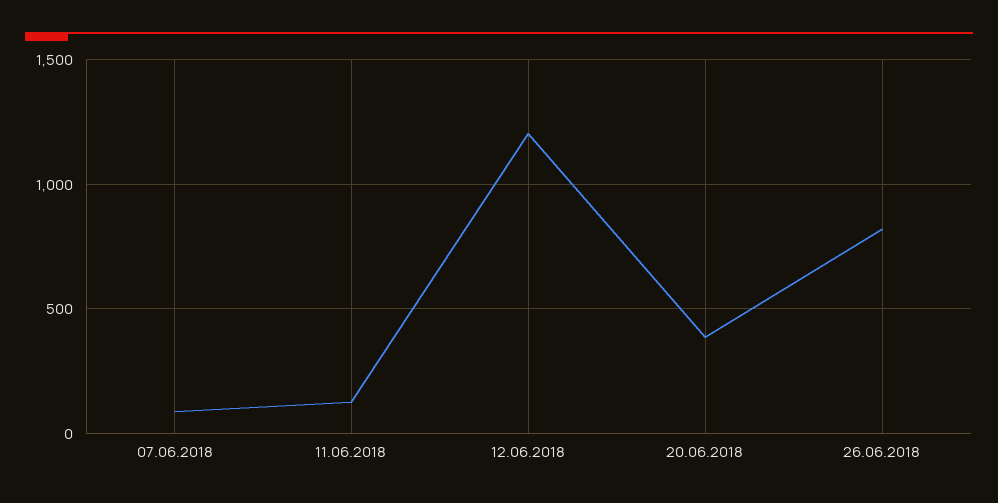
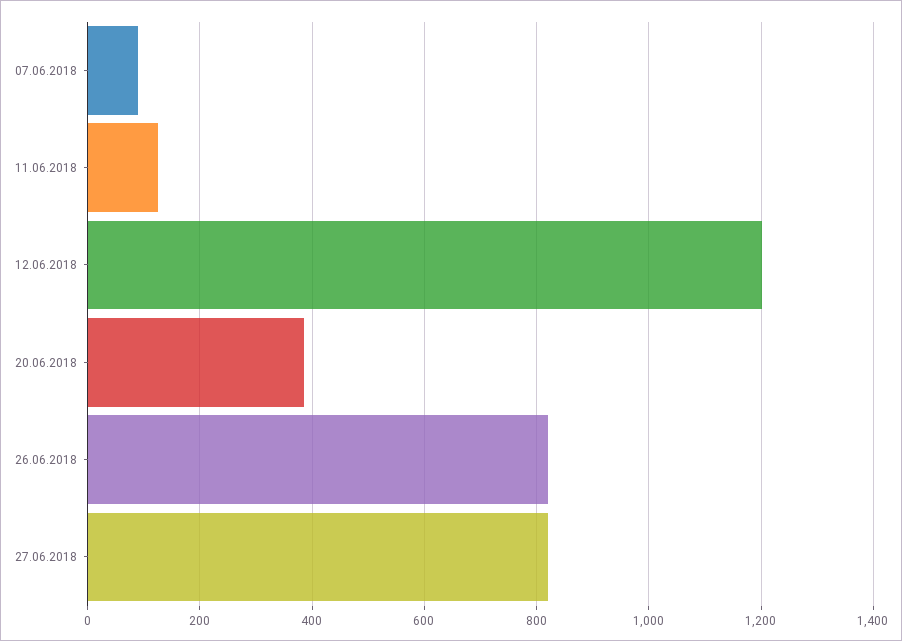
27.06.2018: none -> 820

